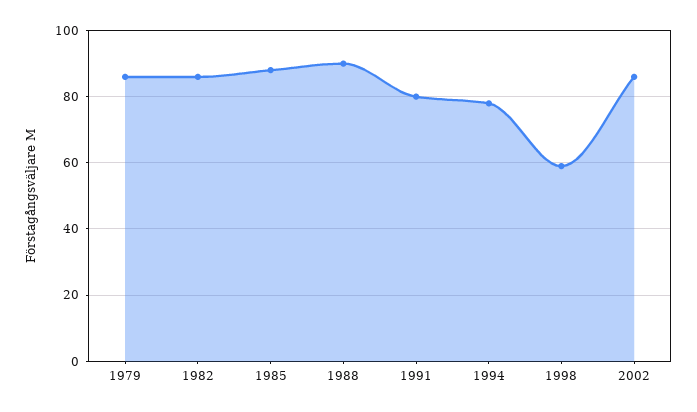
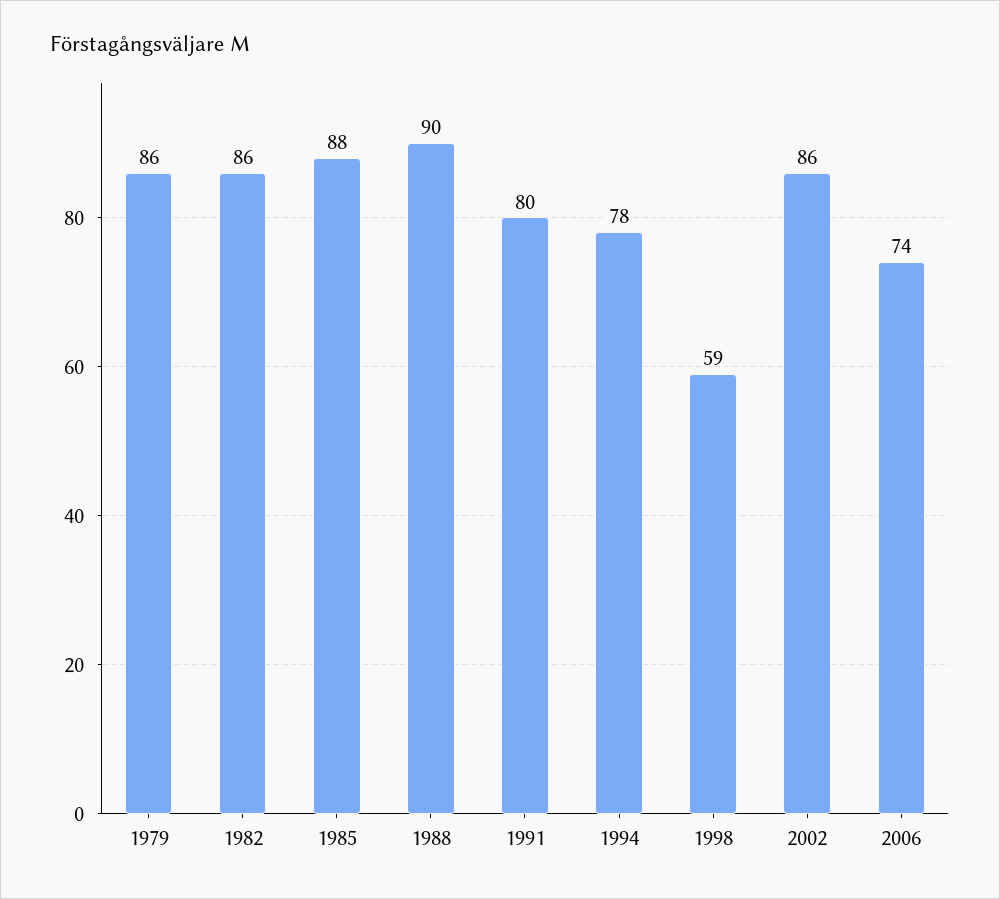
2006: none -> 74

